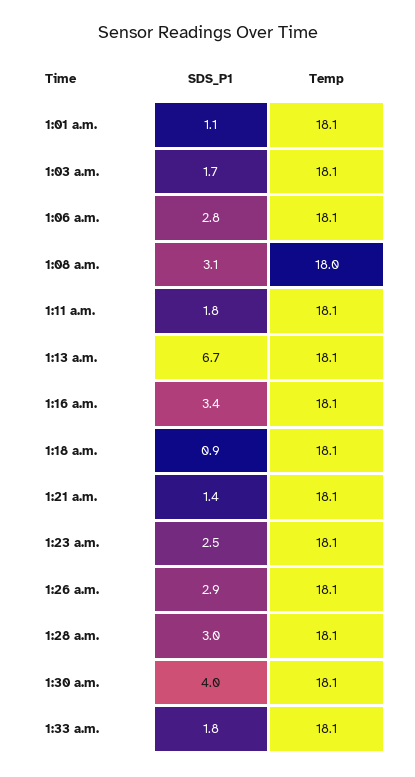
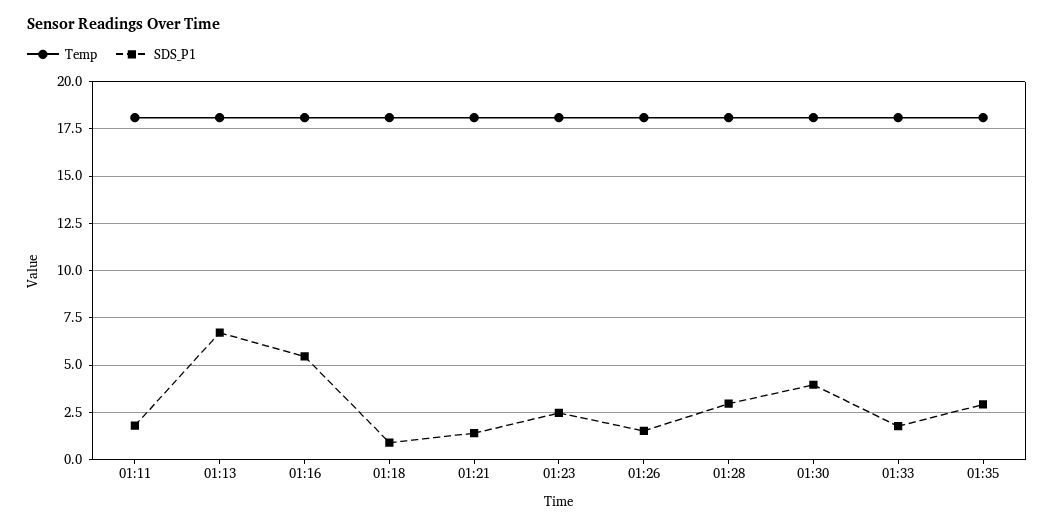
SDS_P1, 1:01 a.m.: 1.1 -> none
Temp, 1:01 a.m.: 18.1 -> none
SDS_P1, 1:03 a.m.: 1.7 -> none
Temp, 1:03 a.m.: 18.1 -> none
SDS_P1, 1:06 a.m.: 2.8 -> none
Temp, 1:06 a.m.: 18.1 -> none
SDS_P1, 1:08 a.m.: 3.1 -> none
Temp, 1:08 a.m.: 18 -> none
SDS_P1, 1:16 a.m.: 3.4 -> 5.5
SDS_P1, 1:26 a.m.: 2.9 -> 1.5
Temp, 01:35: none -> 18
SDS_P1, 01:35: none -> 3

